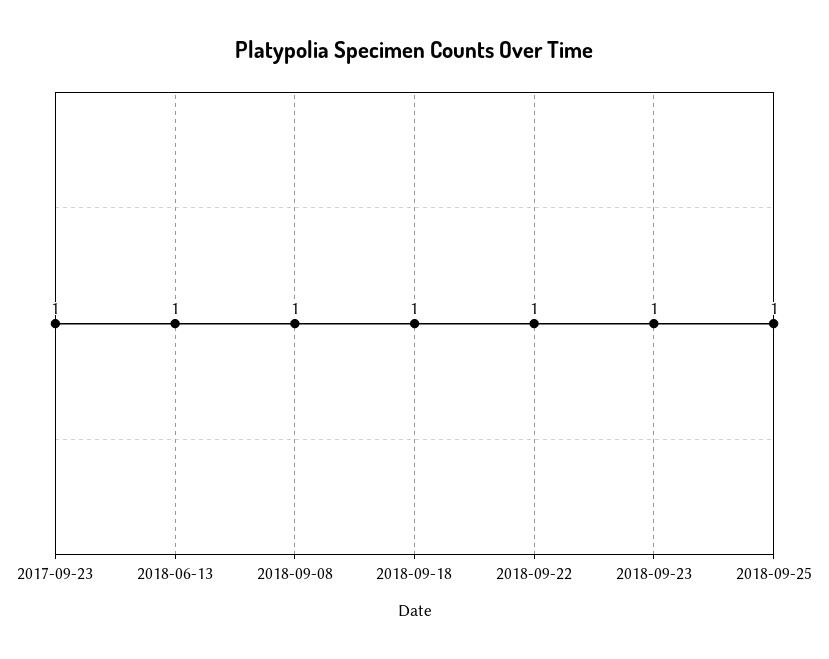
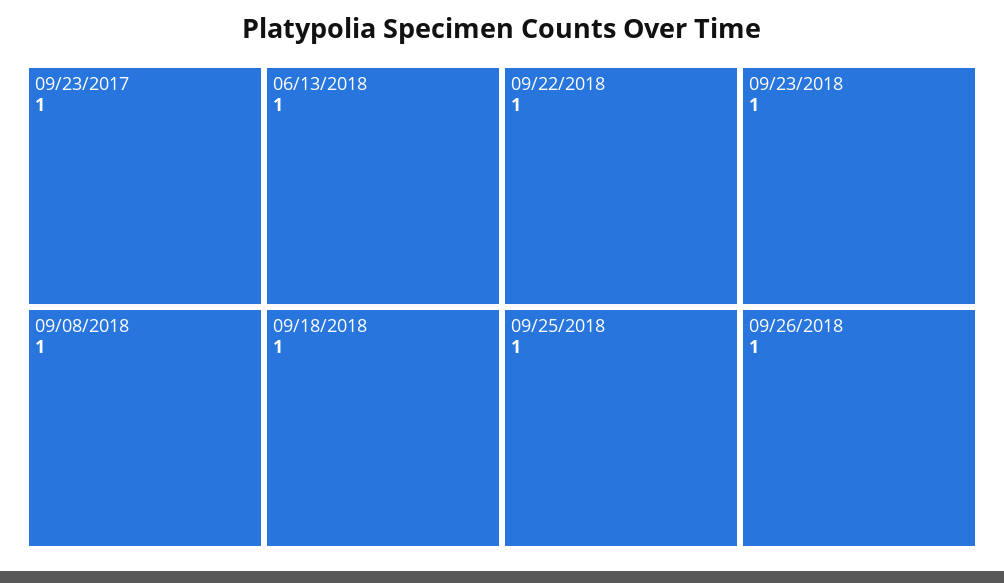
09/26/2018: none -> 1

